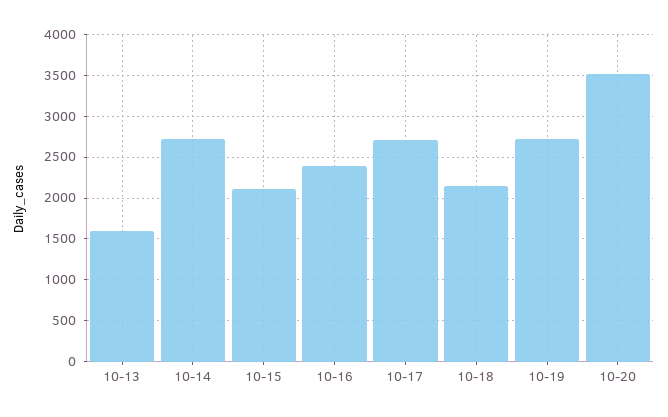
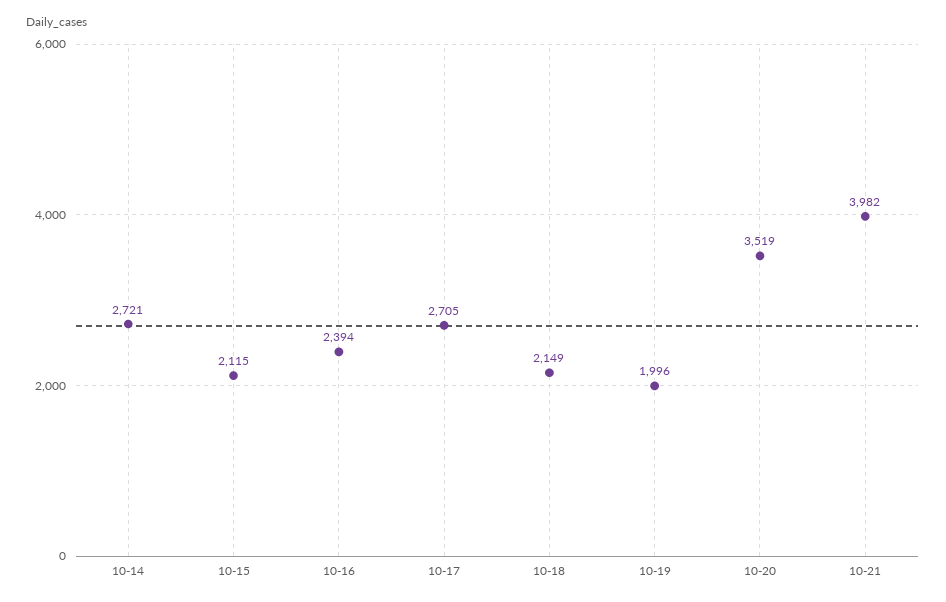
10-13: 1600 -> none
10-19: 2700 -> 1996
10-21: none -> 3982

